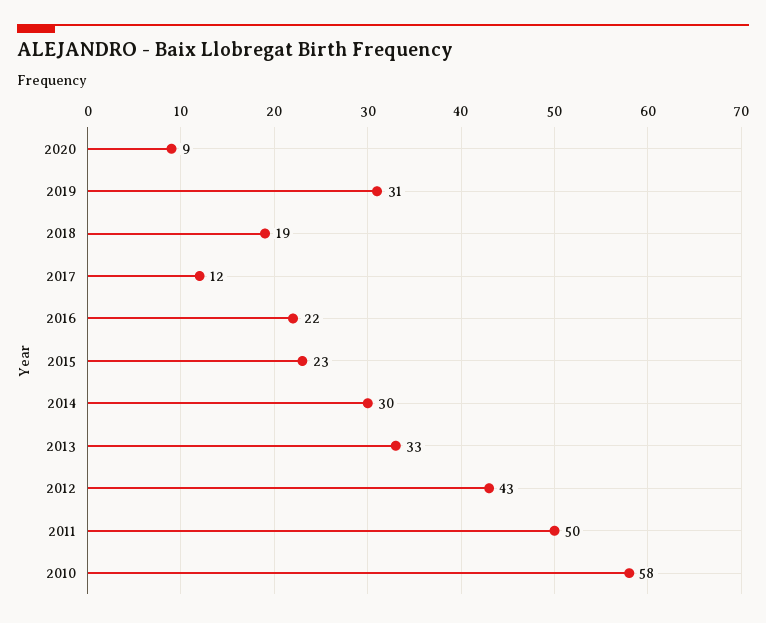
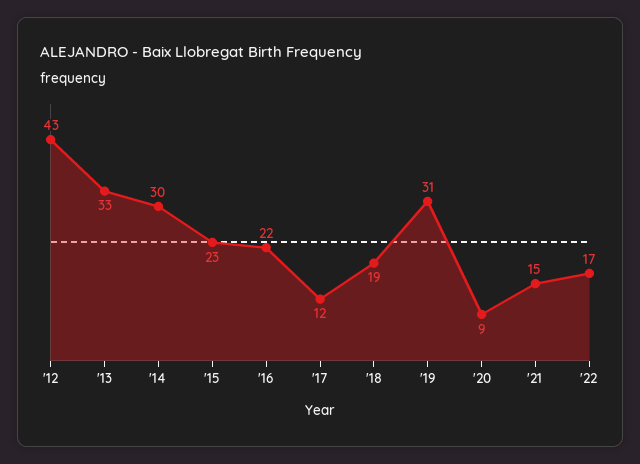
2011: 50 -> none
2010: 58 -> none
'21: none -> 15
'22: none -> 17

